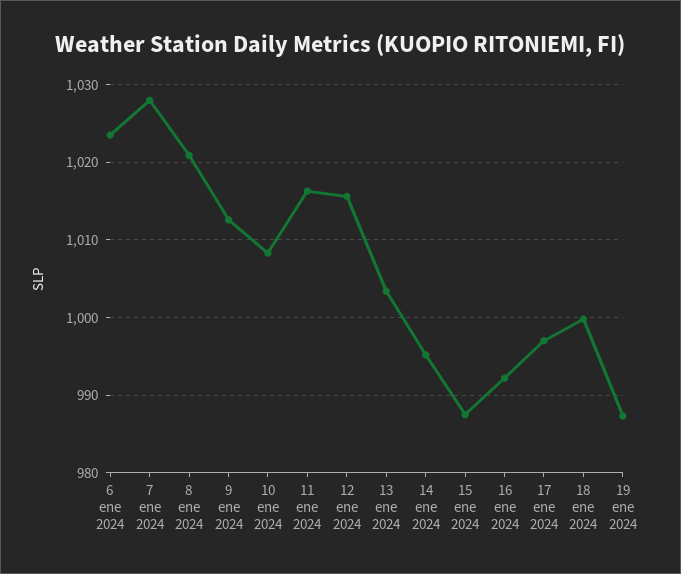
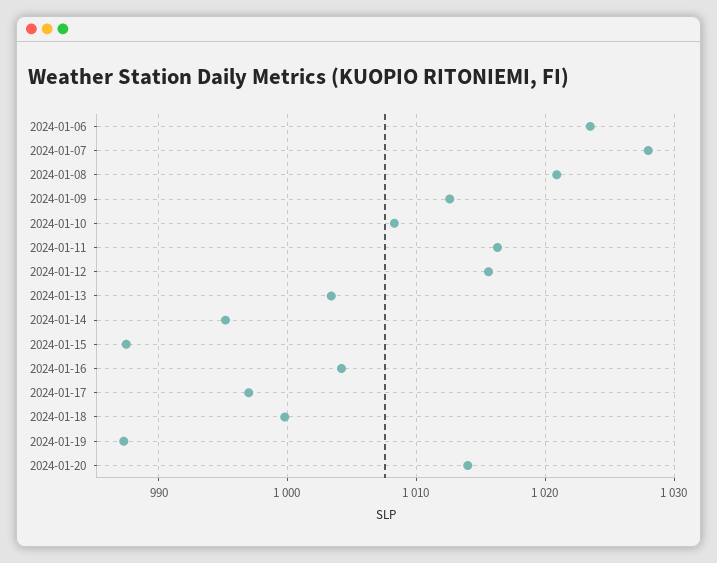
16 ene 2024: 992 -> 1004
2024-01-20: none -> 1014

